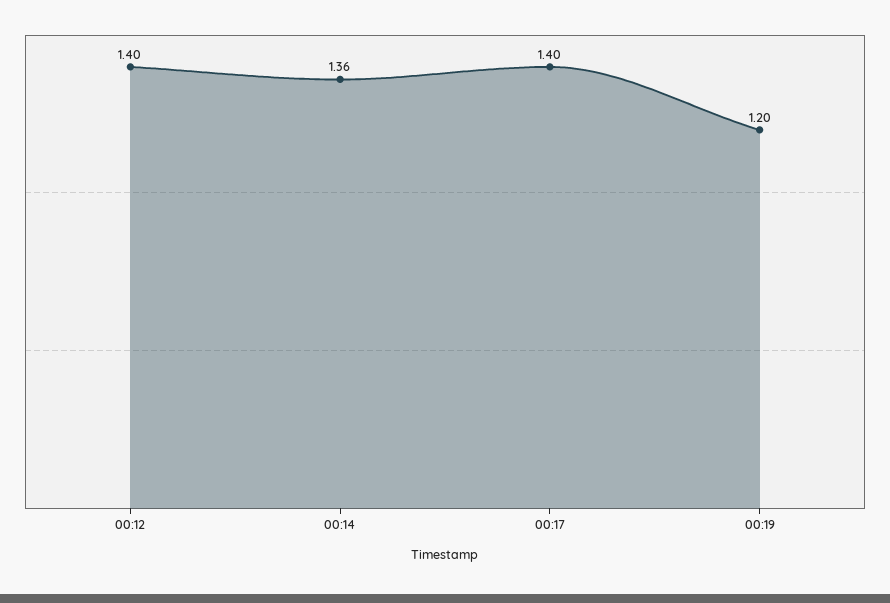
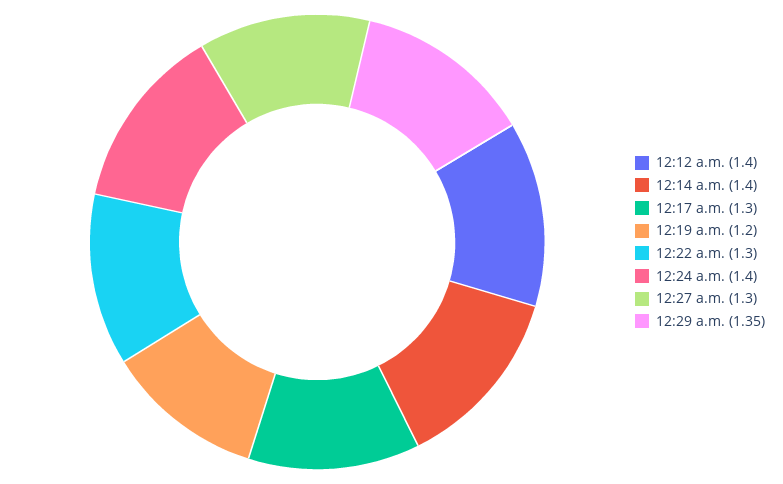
00:14: 1.36 -> 1.4
00:17: 1.4 -> 1.3
12:22 a.m.: none -> 1.3
12:24 a.m.: none -> 1.4
12:27 a.m.: none -> 1.3
12:29 a.m.: none -> 1.35

